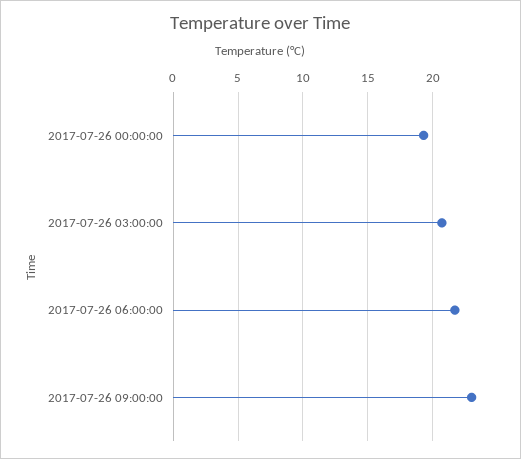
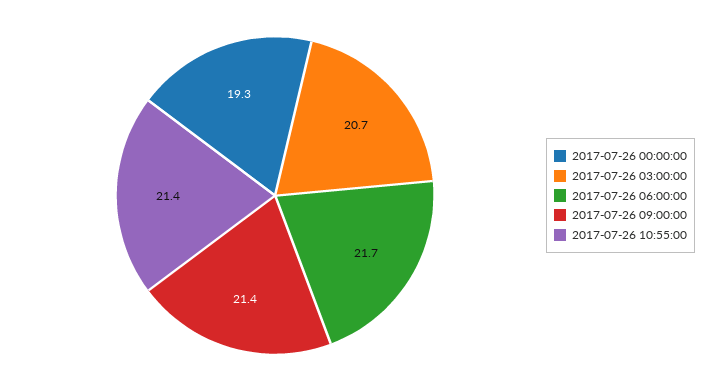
2017-07-26 09:00:00: 23 -> 21.4
2017-07-26 10:55:00: none -> 21.4

